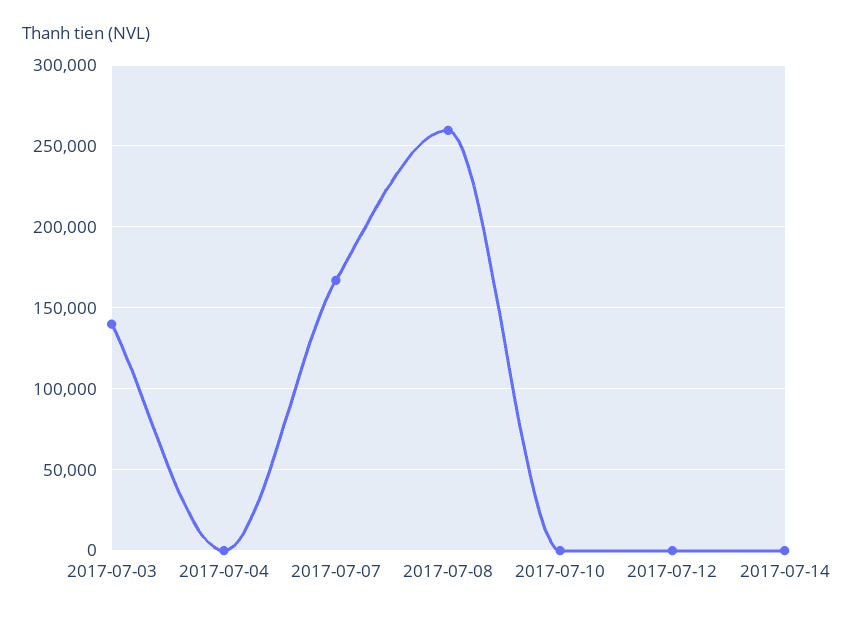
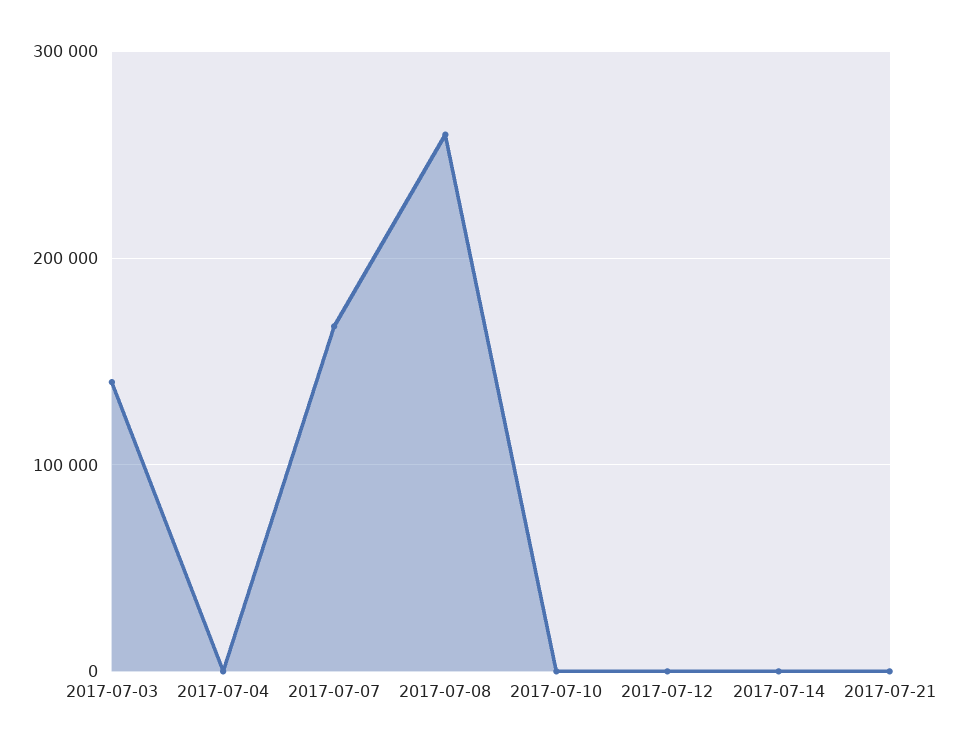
2017-07-21: none -> 0

